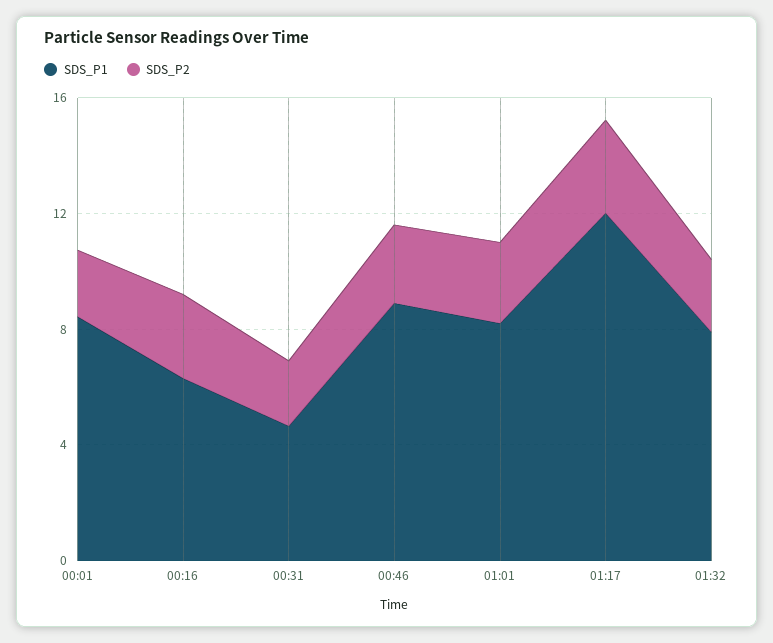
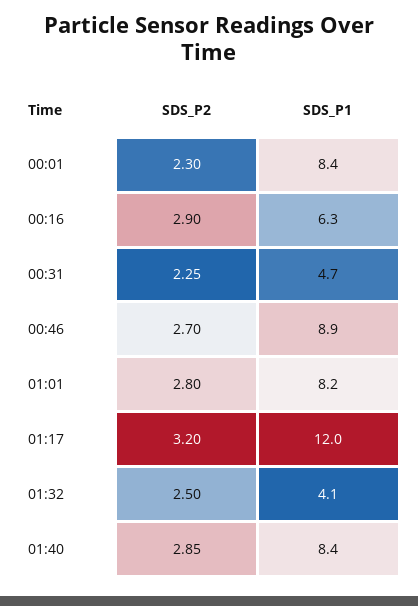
SDS_P1, 01:32: 8 -> 4.1
SDS_P2, 01:40: none -> 2.85
SDS_P1, 01:40: none -> 8.4

